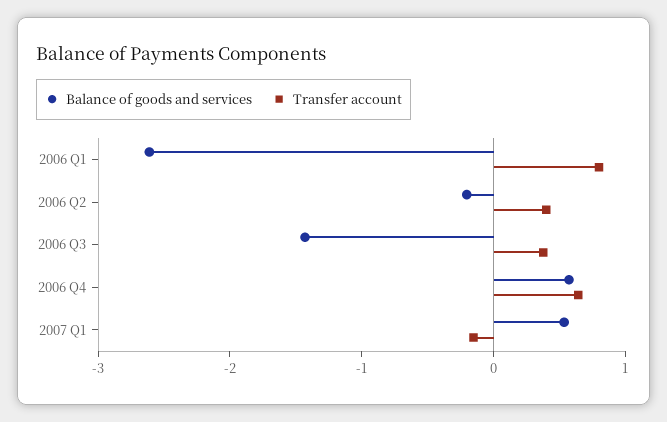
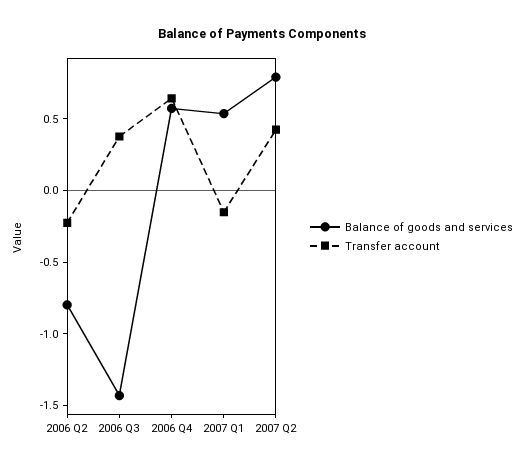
Balance of goods and services, 2006 Q1: -2.6 -> none
Transfer account, 2006 Q1: 0.8 -> none
Balance of goods and services, 2006 Q2: -0.2 -> -0.8
Transfer account, 2006 Q2: 0.4 -> -0.2
Balance of goods and services, 2007 Q2: none -> 0.8
Transfer account, 2007 Q2: none -> 0.4

